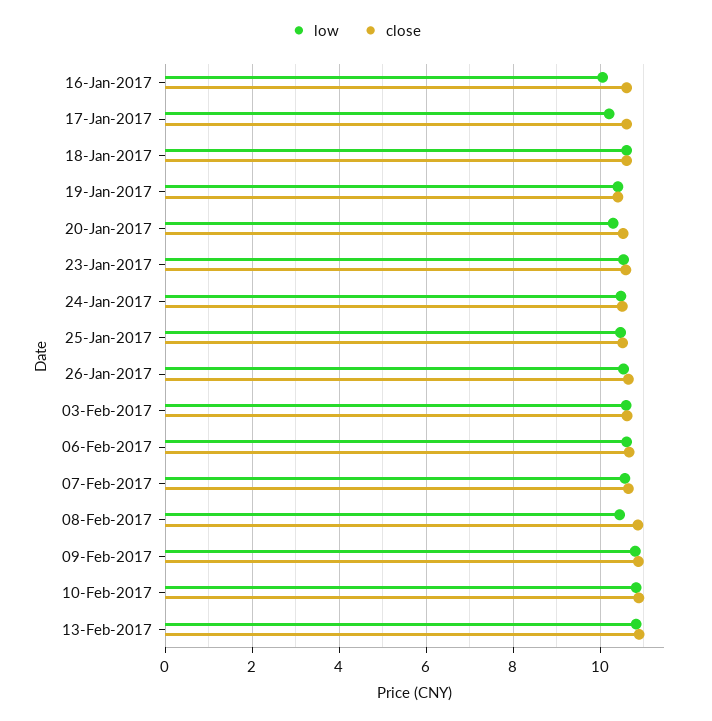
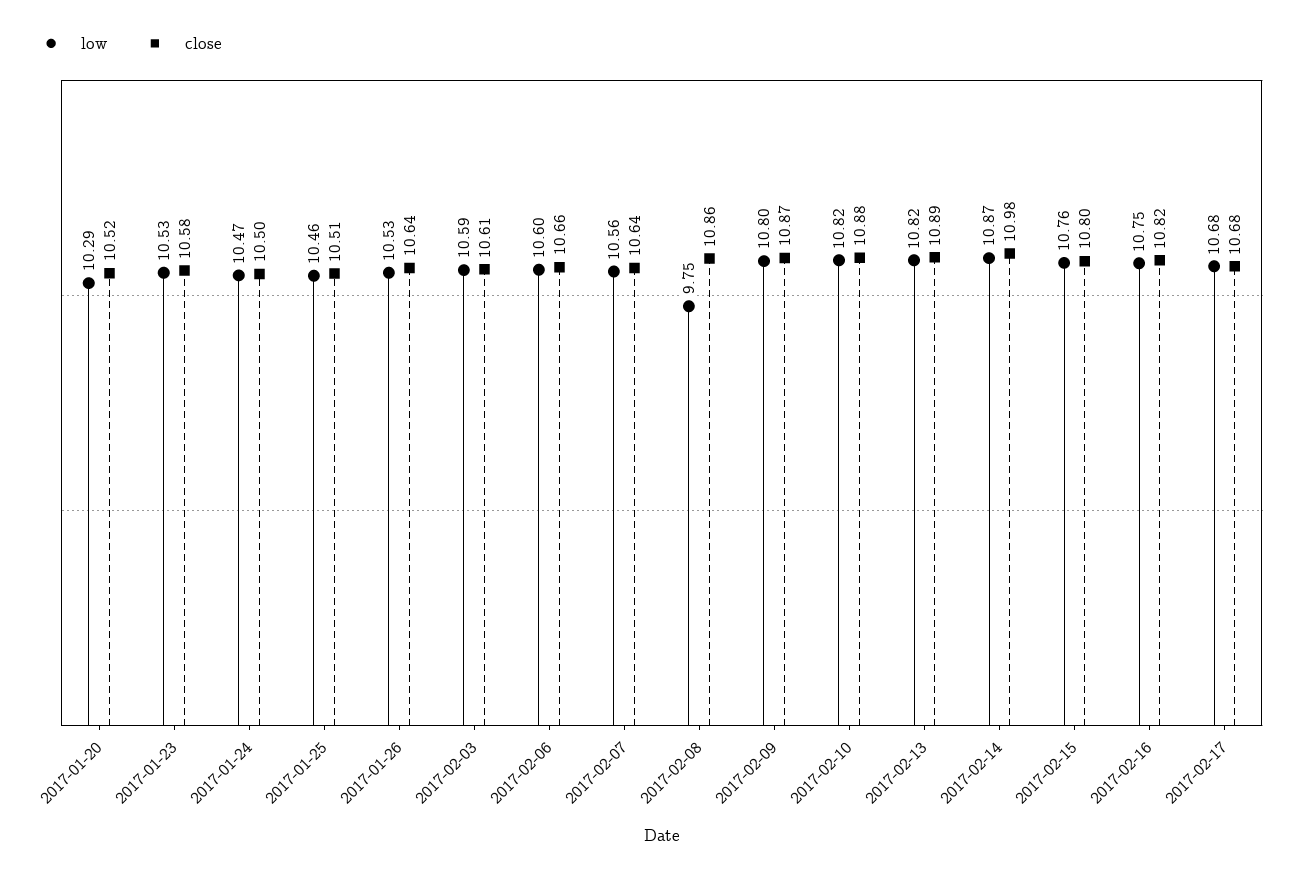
low, 16-Jan-2017: 10 -> none
close, 16-Jan-2017: 10.6 -> none
low, 17-Jan-2017: 10.2 -> none
close, 17-Jan-2017: 10.6 -> none
low, 18-Jan-2017: 10.6 -> none
close, 18-Jan-2017: 10.6 -> none
low, 19-Jan-2017: 10.4 -> none
close, 19-Jan-2017: 10.4 -> none
low, 08-Feb-2017: 10.4 -> 9.75
low, 2017-02-14: none -> 10.87
close, 2017-02-14: none -> 10.98
low, 2017-02-15: none -> 10.76
close, 2017-02-15: none -> 10.8
low, 2017-02-16: none -> 10.75
close, 2017-02-16: none -> 10.82
low, 2017-02-17: none -> 10.68
close, 2017-02-17: none -> 10.68

